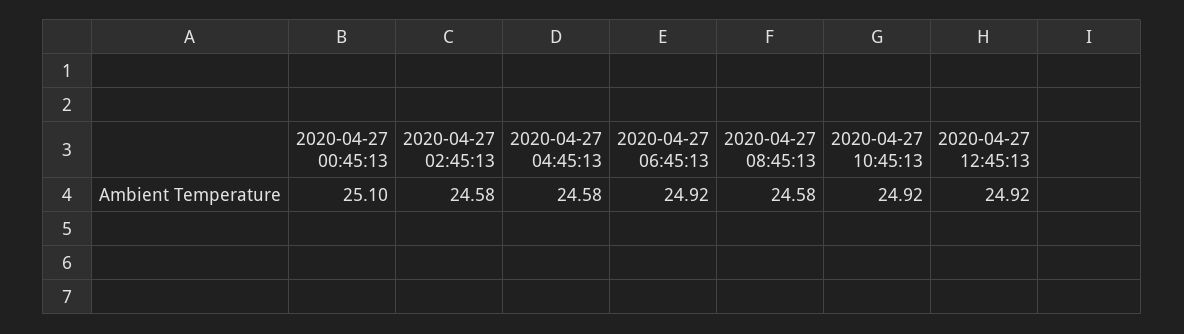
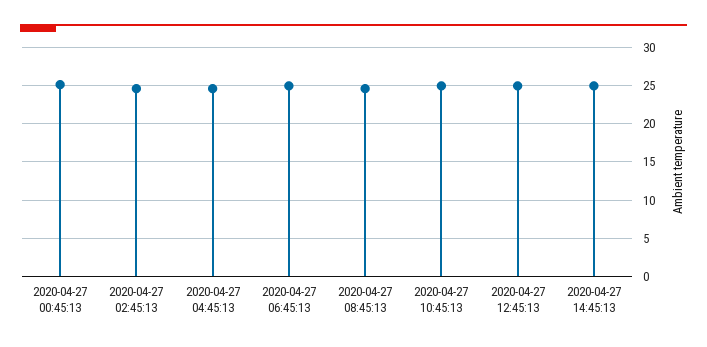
2020-04-27 14:45:13: none -> 25

